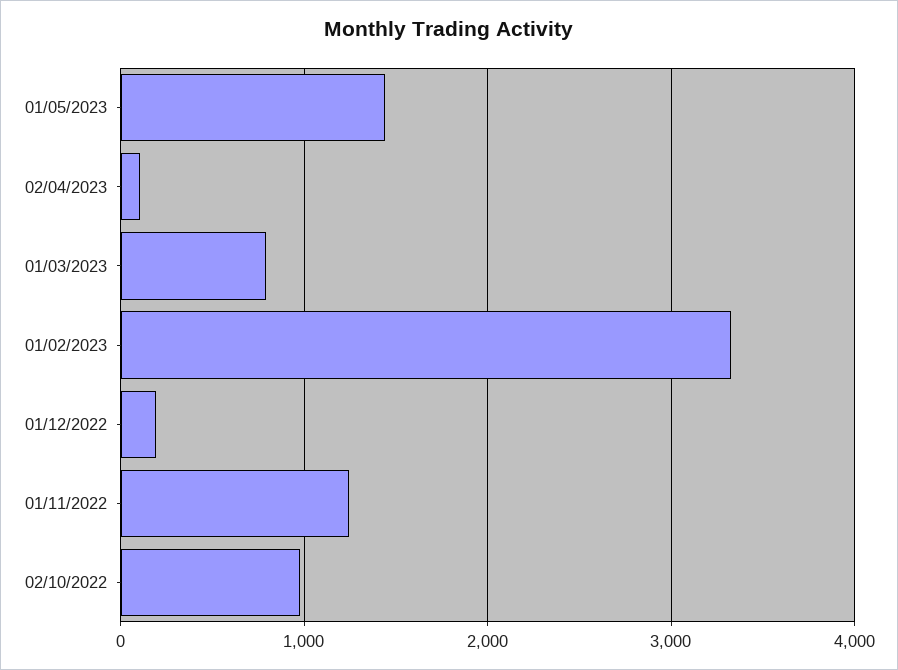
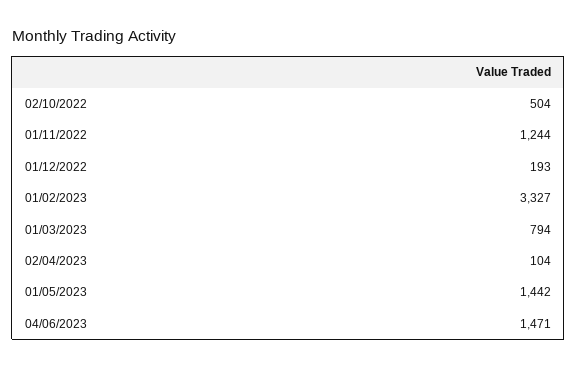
02/10/2022: 1000 -> 504
04/06/2023: none -> 1471

